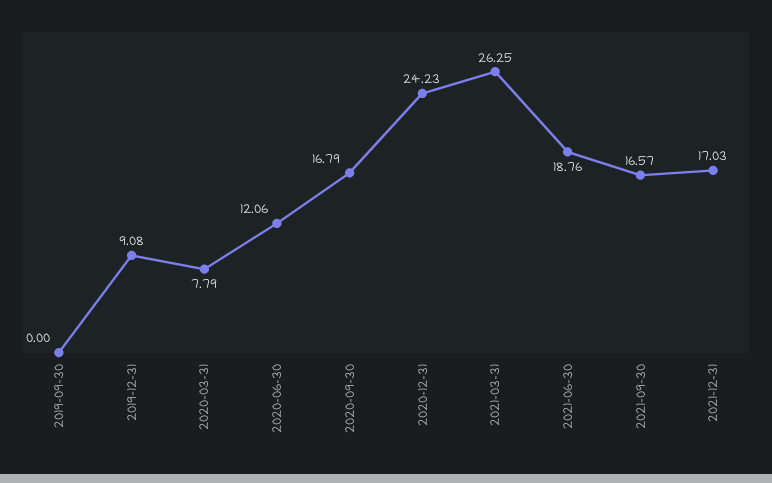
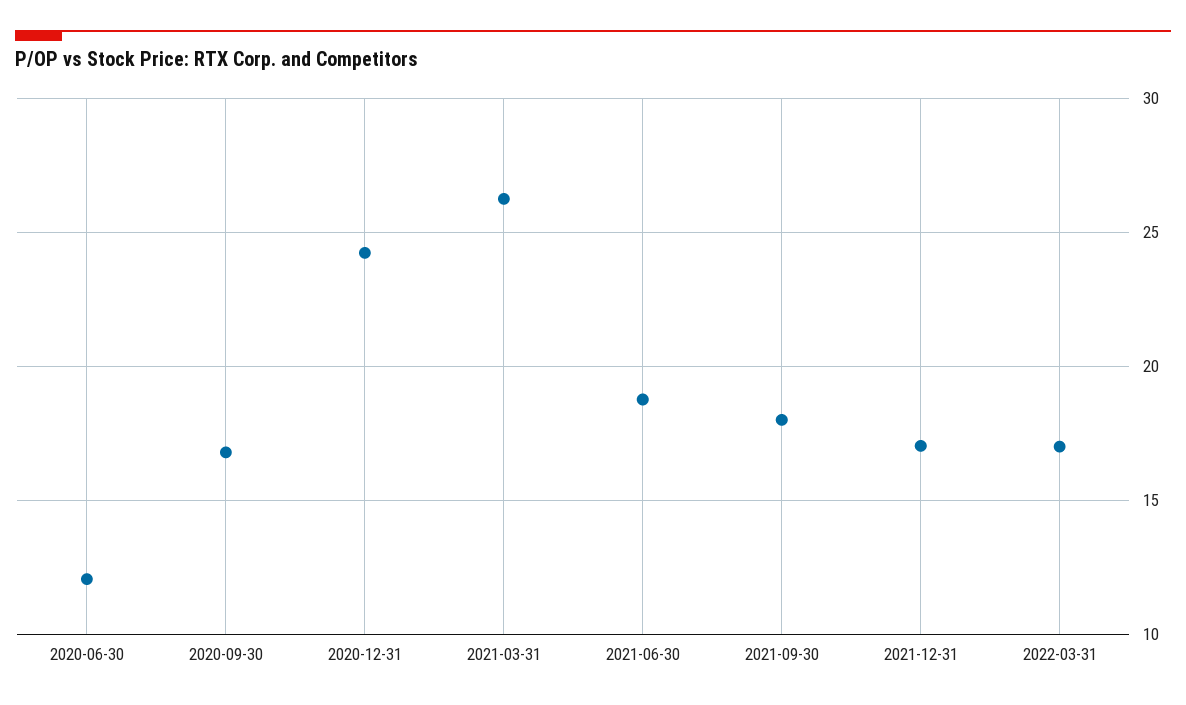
2019-09-30: 0 -> none
2019-12-31: 9.08 -> none
2020-03-31: 7.79 -> none
2021-09-30: 16.57 -> 18
2022-03-31: none -> 17

